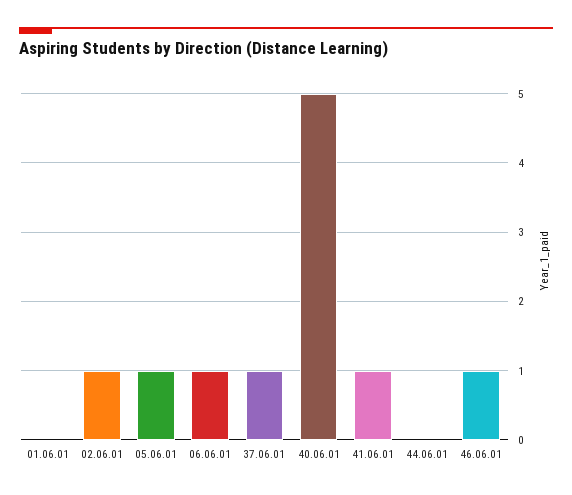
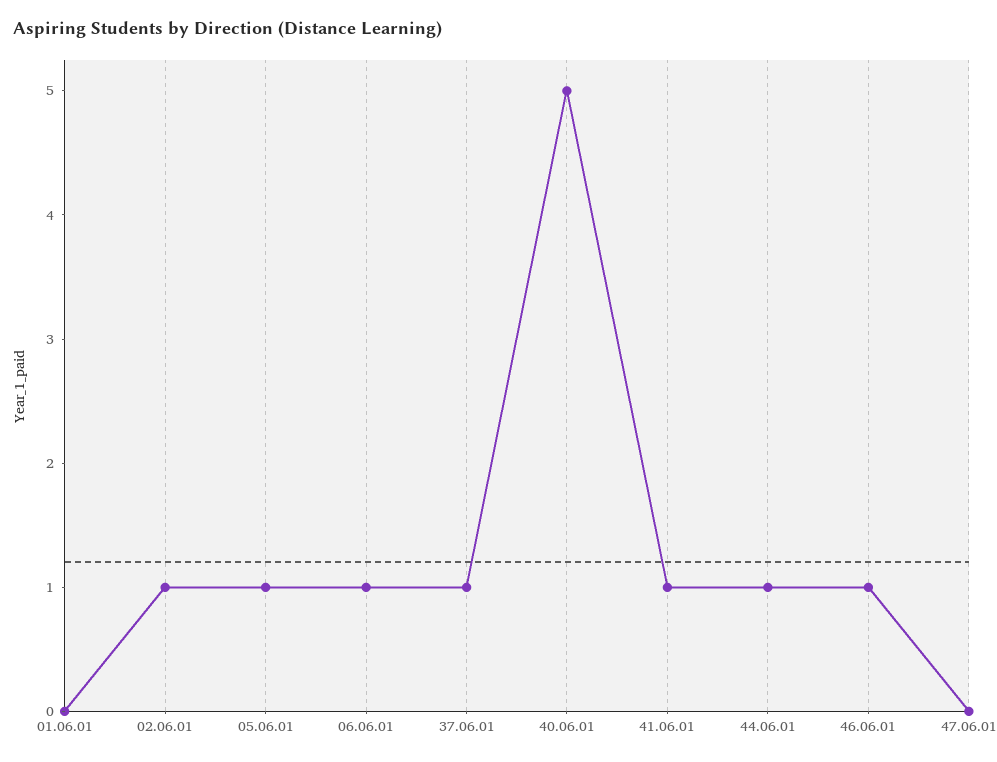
44.06.01: 0 -> 1
47.06.01: none -> 0

